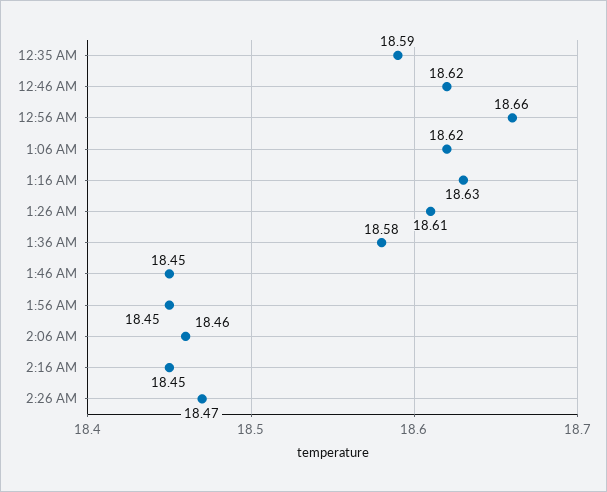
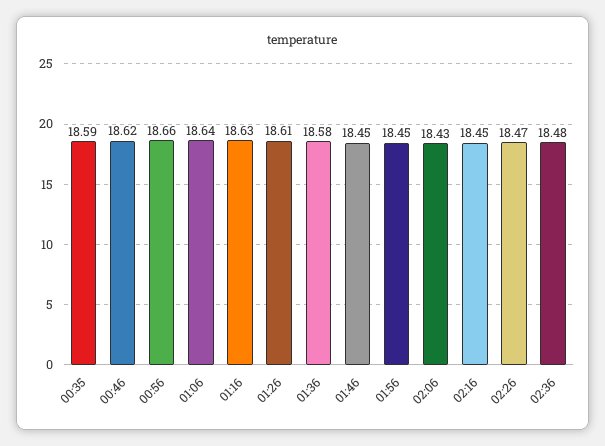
1:06 AM: 18.62 -> 18.64
2:06 AM: 18.46 -> 18.43
02:36: none -> 18.48

